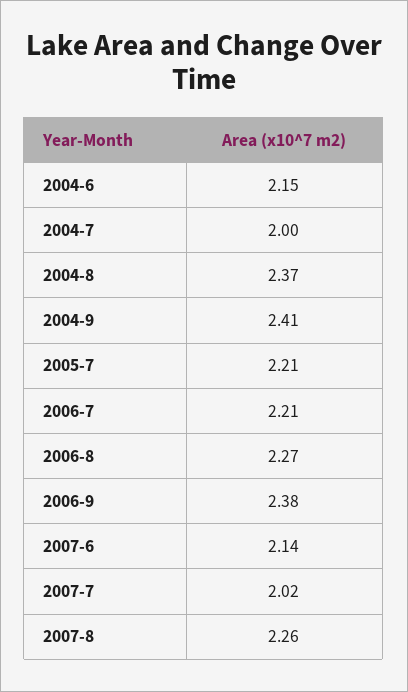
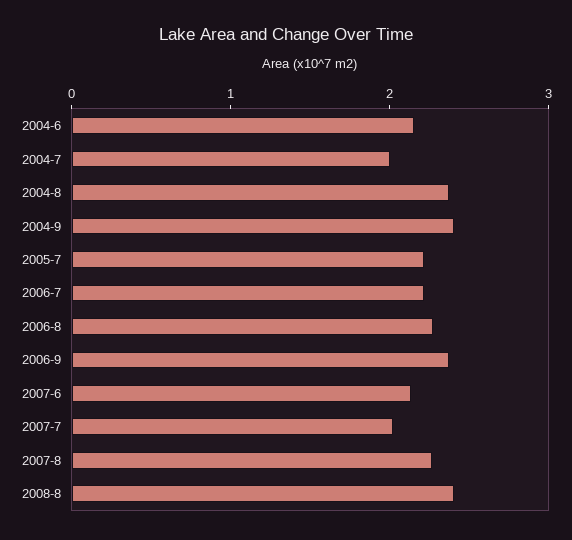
2008-8: none -> 2.4

